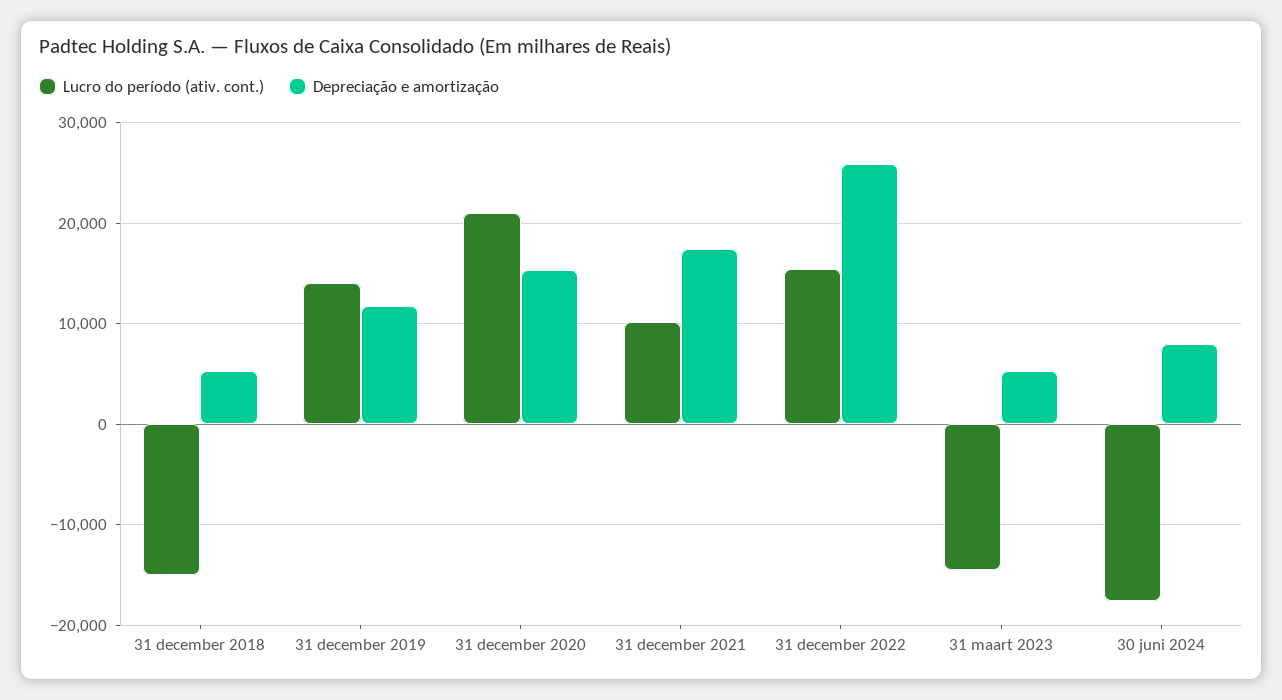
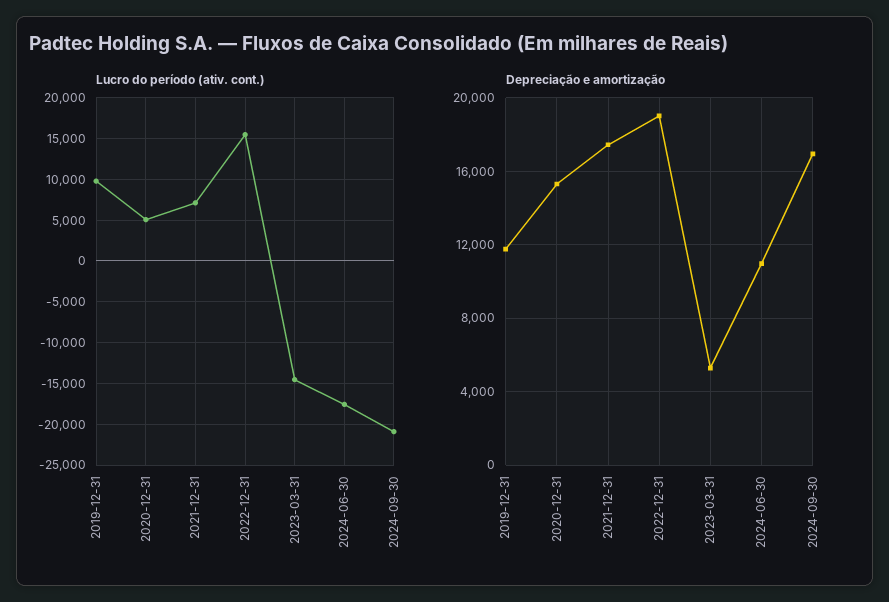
Lucro do período (ativ. cont.), 31 december 2018: -15000 -> none
Depreciação e amortização, 31 december 2018: 5000 -> none
Lucro do período (ativ. cont.), 31 december 2019: 14000 -> 10000
Lucro do período (ativ. cont.), 31 december 2020: 21000 -> 5000
Lucro do período (ativ. cont.), 31 december 2021: 10000 -> 7000
Depreciação e amortização, 31 december 2022: 26000 -> 19000
Depreciação e amortização, 30 juni 2024: 8000 -> 11000
Lucro do período (ativ. cont.), 2024-09-30: none -> -21000
Depreciação e amortização, 2024-09-30: none -> 17000

